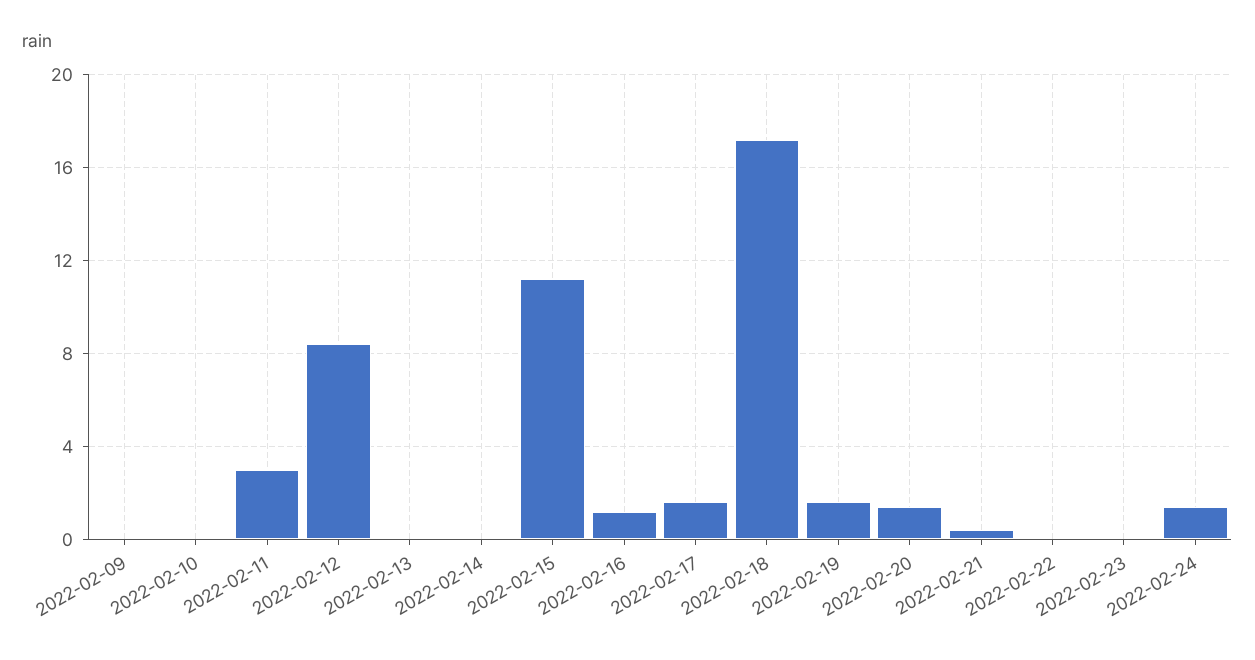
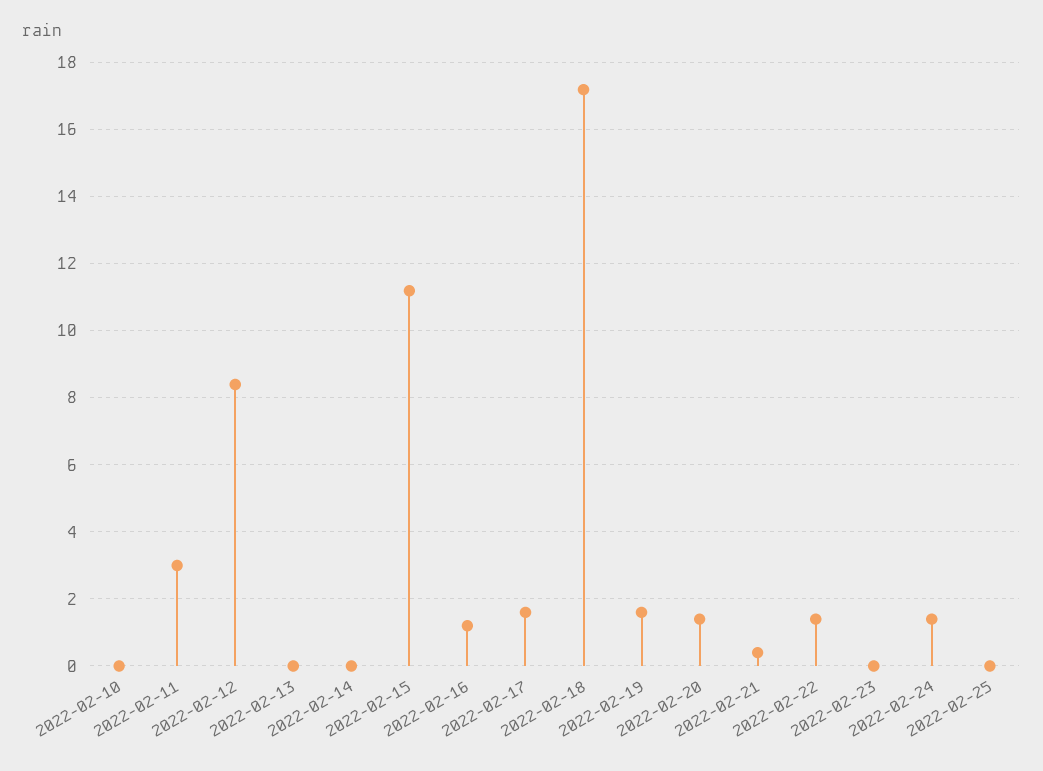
2022-02-09: 0 -> none
2022-02-22: 0 -> 1.5
2022-02-25: none -> 0

